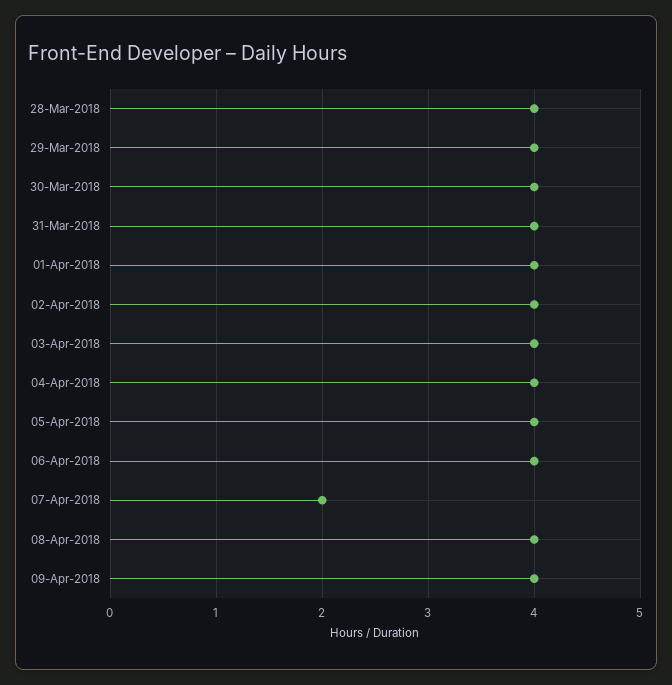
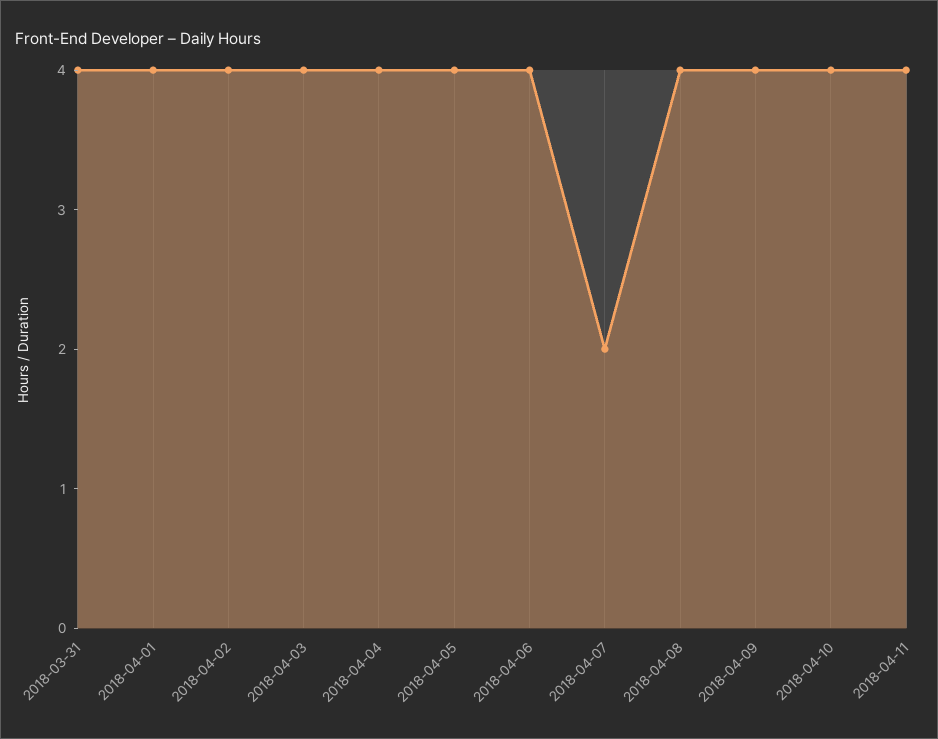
28-Mar-2018: 4 -> none
29-Mar-2018: 4 -> none
30-Mar-2018: 4 -> none
2018-04-10: none -> 4
2018-04-11: none -> 4

